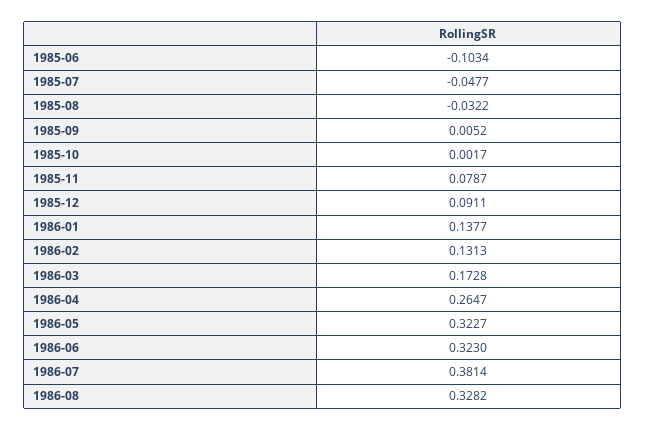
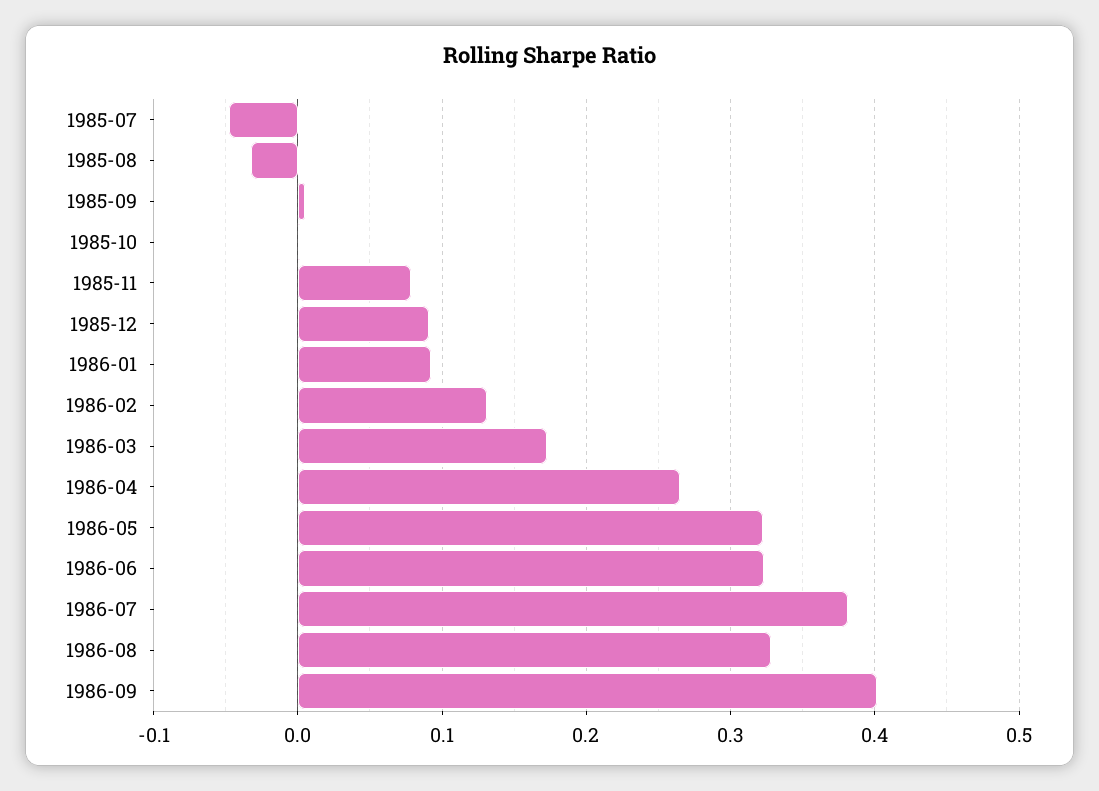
1985-06: -0.1034 -> none
1986-01: 0.1377 -> 0.09
1986-09: none -> 0.4

